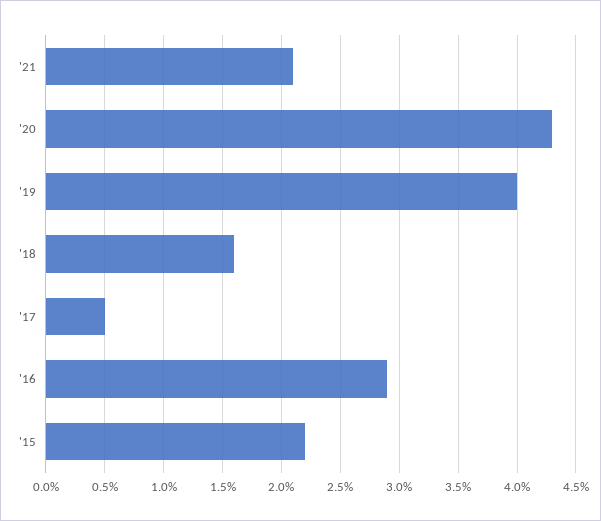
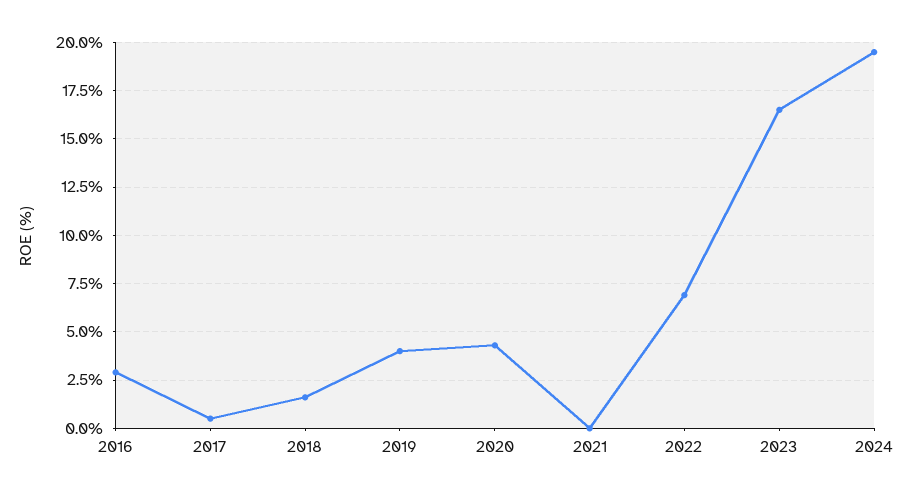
'21: 2.1 -> 0
'15: 2.2 -> none
2022: none -> 7
2023: none -> 16.5
2024: none -> 19.5

